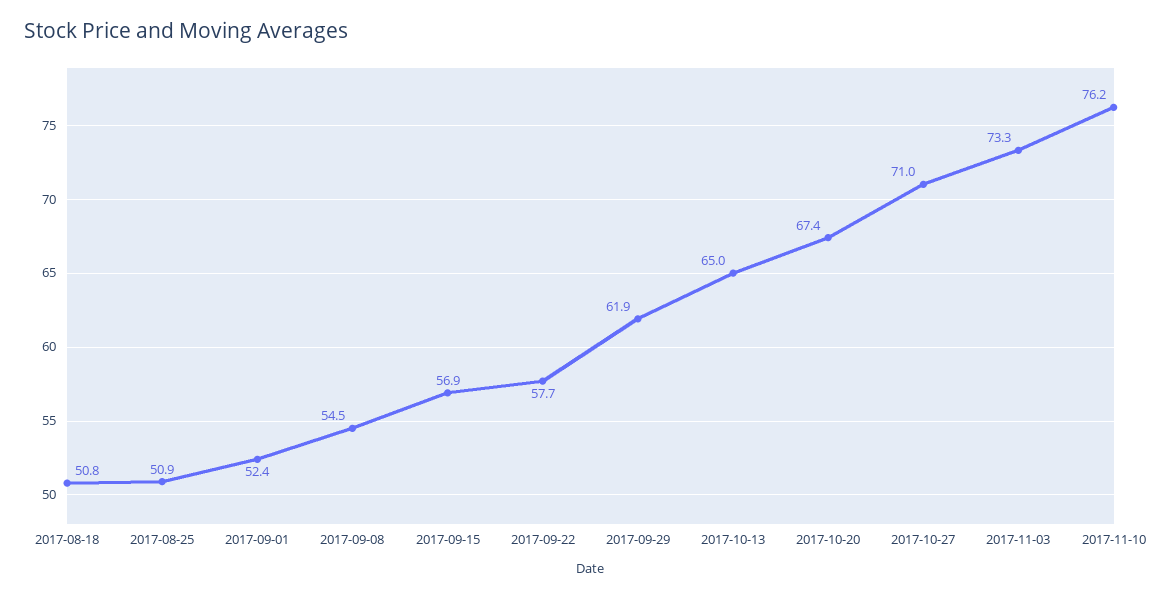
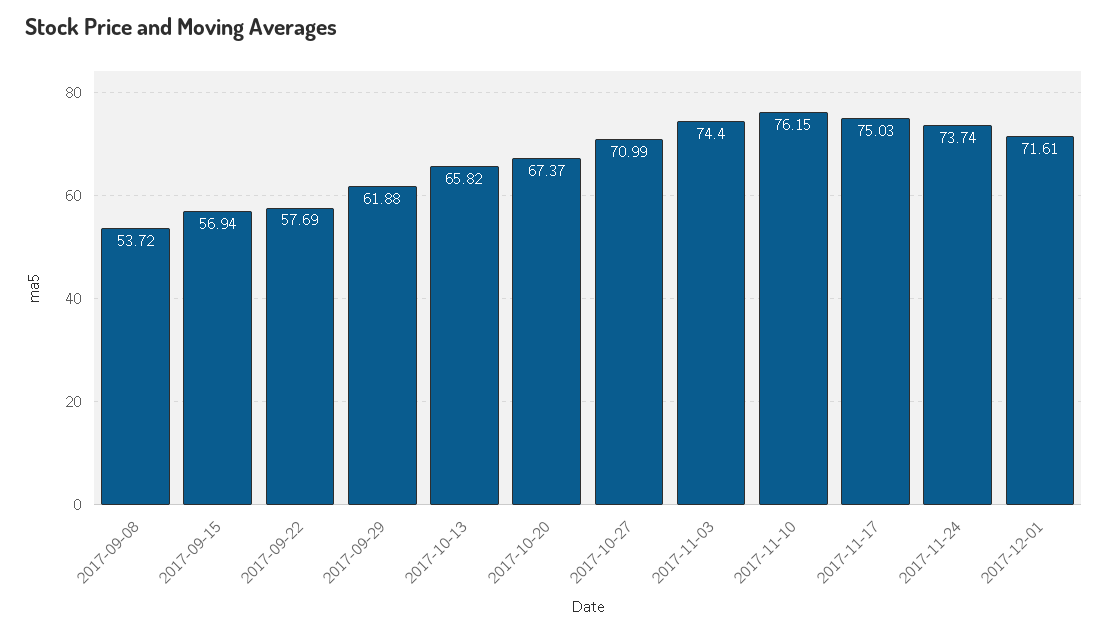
2017-08-18: 50.8 -> none
2017-08-25: 50.9 -> none
2017-09-01: 52.4 -> none
2017-09-08: 54.5 -> 53.72
2017-10-13: 65 -> 65.82
2017-11-03: 73.3 -> 74.4
2017-11-17: none -> 75.03
2017-11-24: none -> 73.74
2017-12-01: none -> 71.61

